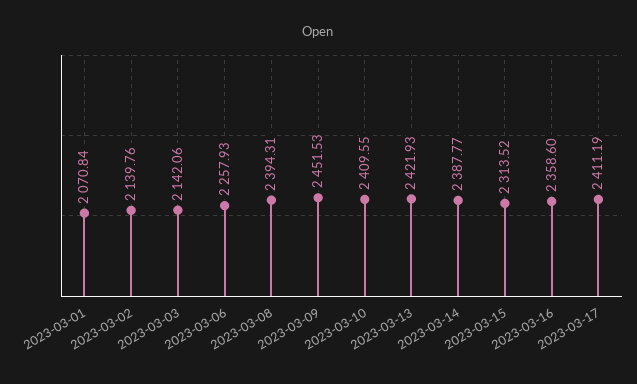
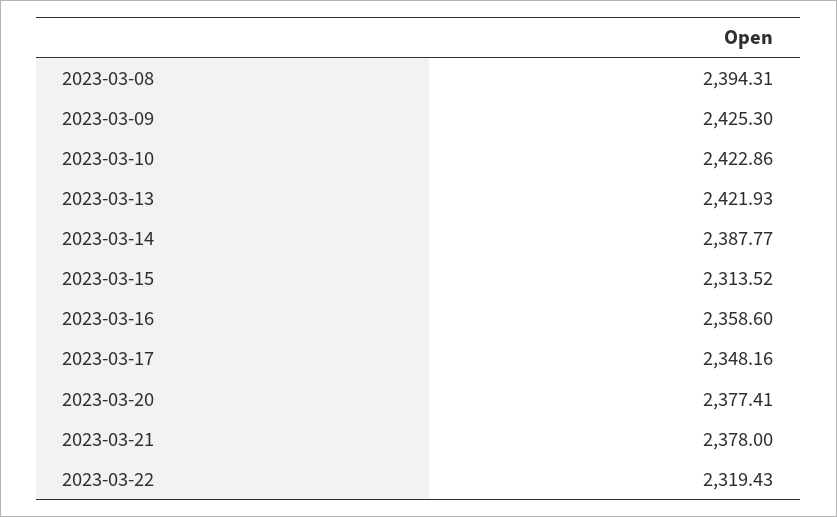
2023-03-01: 2070.84 -> none
2023-03-02: 2139.76 -> none
2023-03-03: 2142.06 -> none
2023-03-06: 2257.93 -> none
2023-03-09: 2451.53 -> 2425.3
2023-03-10: 2409.55 -> 2422.86
2023-03-17: 2411.19 -> 2348.16
2023-03-20: none -> 2377.41
2023-03-21: none -> 2378
2023-03-22: none -> 2319.43

